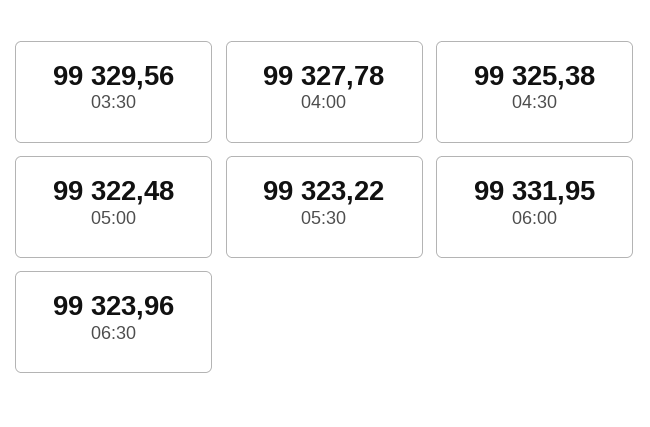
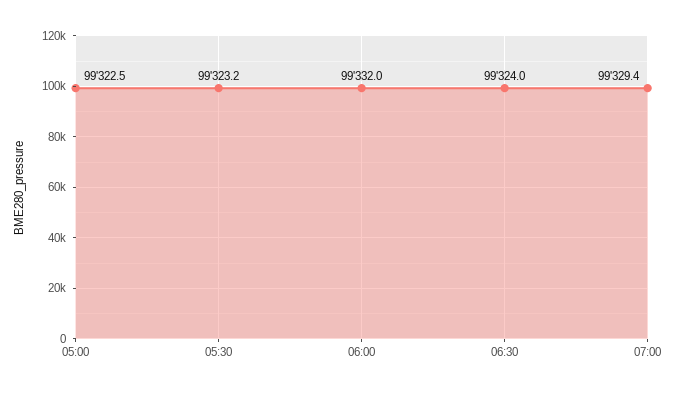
03:30: 99329.56 -> none
04:00: 99327.78 -> none
04:30: 99325.38 -> none
07:00: none -> 99329.4

